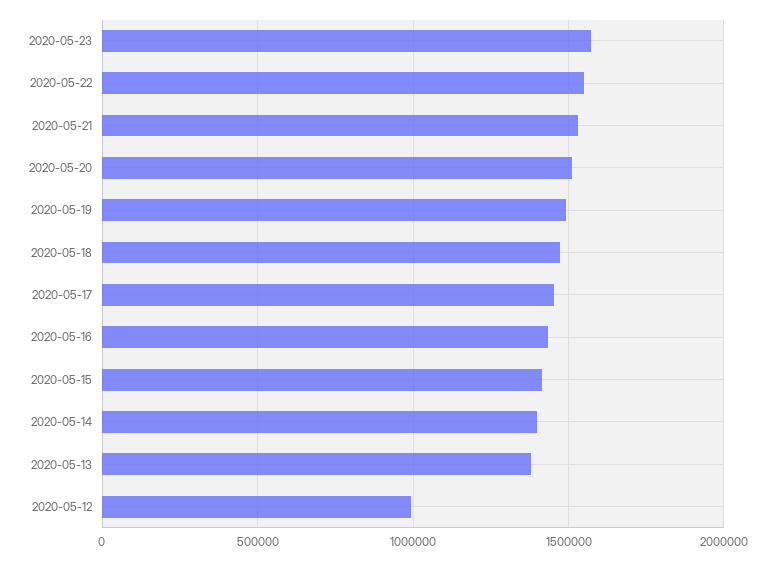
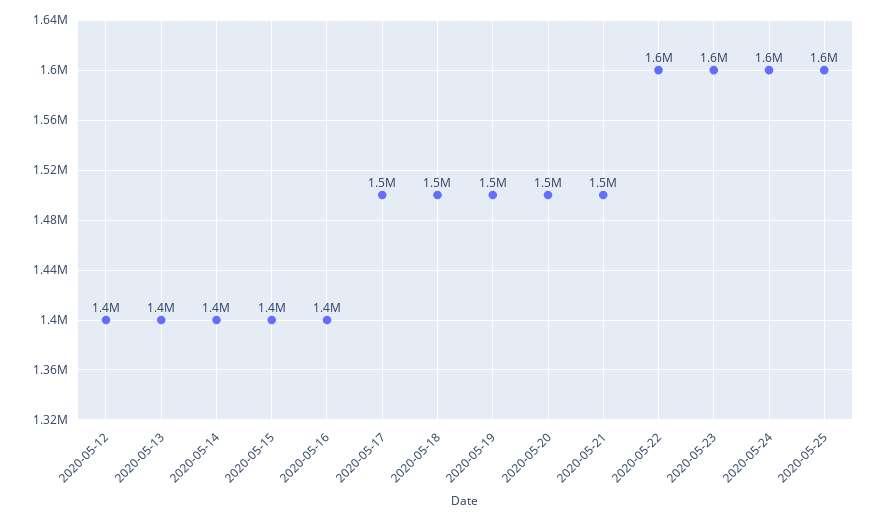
2020-05-12: 1000000 -> 1400000
2020-05-24: none -> 1600000
2020-05-25: none -> 1600000

